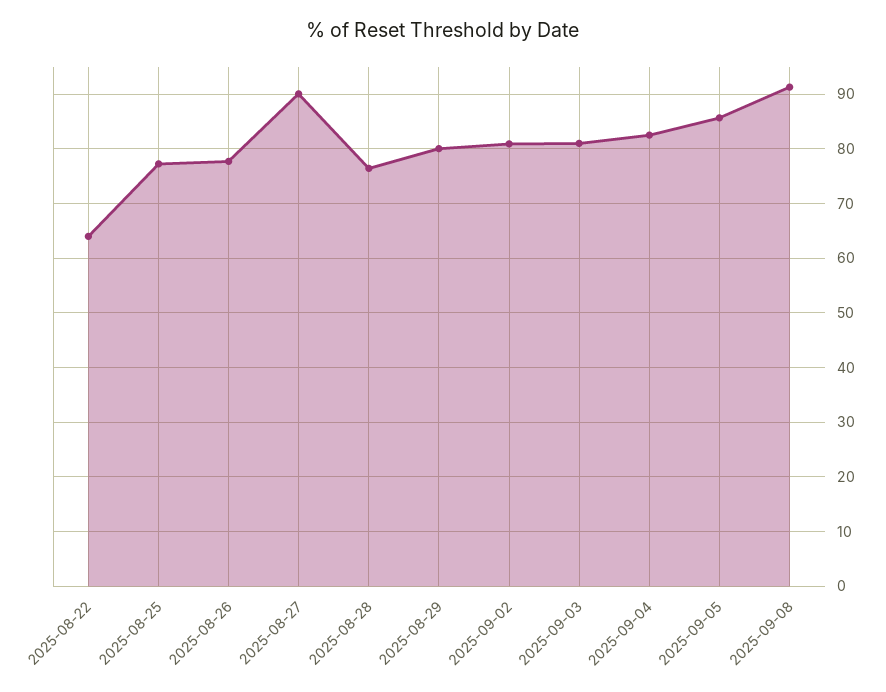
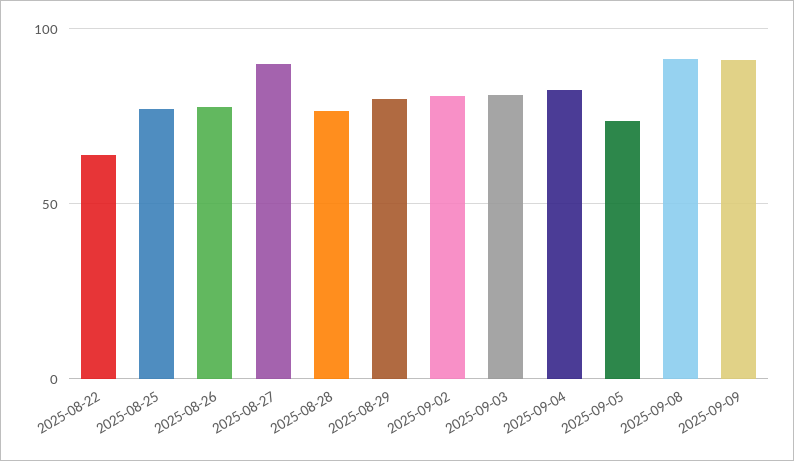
2025-09-05: 86 -> 75
2025-09-09: none -> 90

